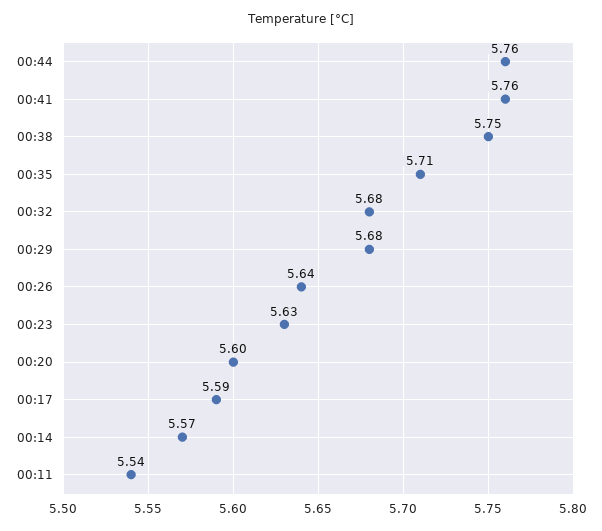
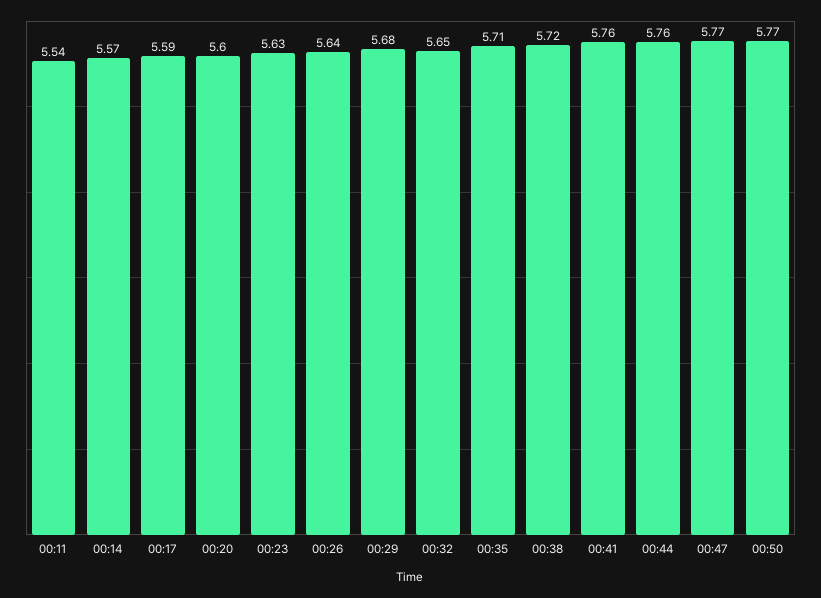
00:38: 5.75 -> 5.72
00:32: 5.68 -> 5.65
00:47: none -> 5.77
00:50: none -> 5.77

